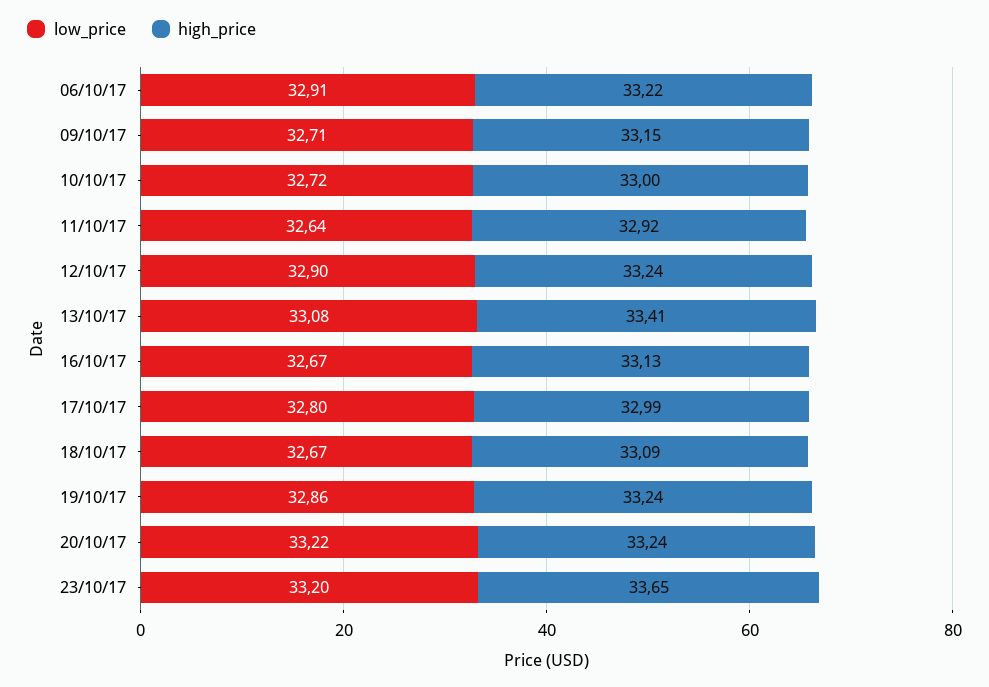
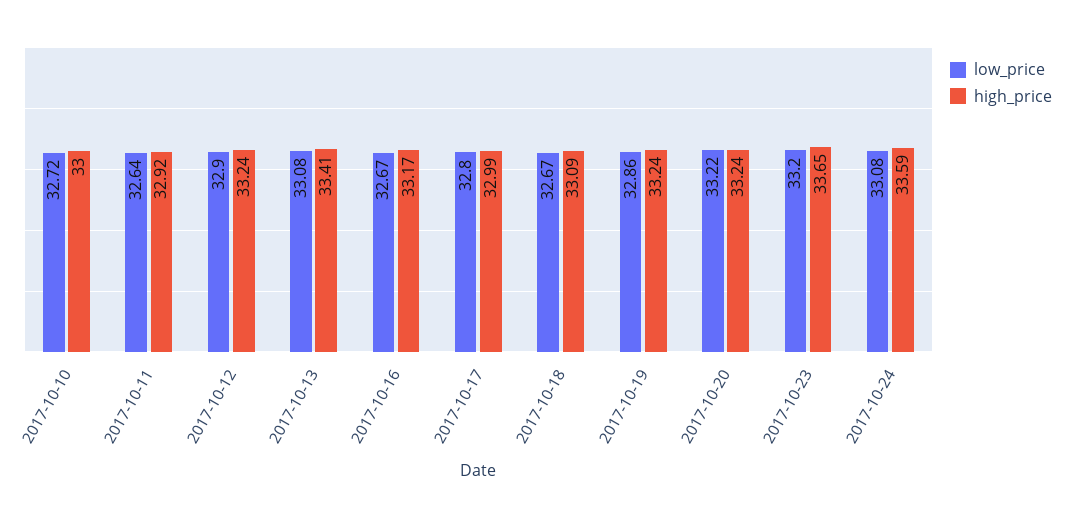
low_price, 06/10/17: 32.91 -> none
high_price, 06/10/17: 33.22 -> none
low_price, 09/10/17: 32.71 -> none
high_price, 09/10/17: 33.15 -> none
high_price, 16/10/17: 33.13 -> 33.17
low_price, 2017-10-24: none -> 33.08
high_price, 2017-10-24: none -> 33.59

